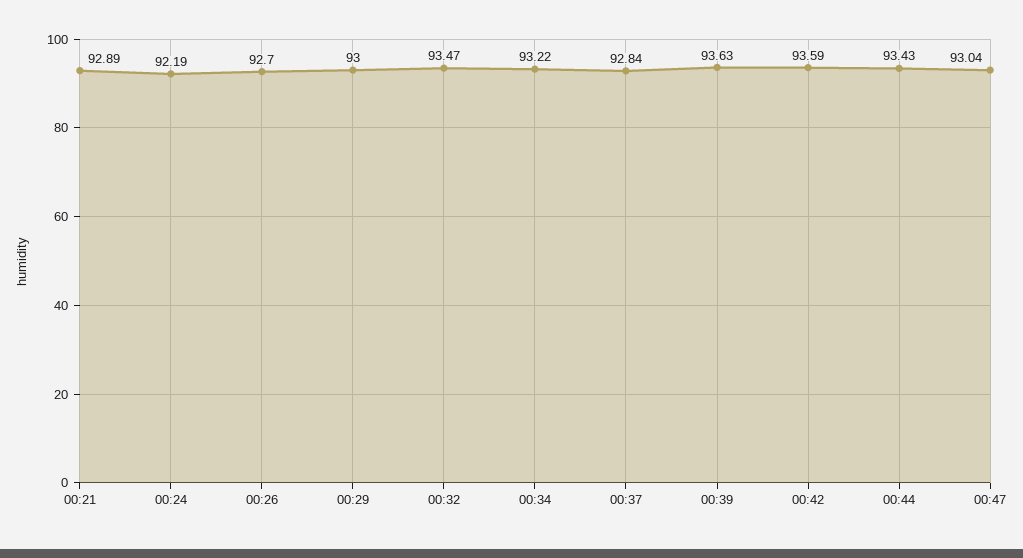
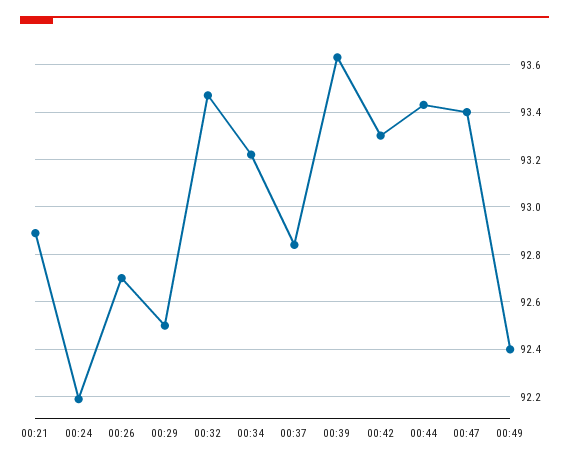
00:29: 93 -> 92.5
00:42: 93.59 -> 93.3
00:47: 93.04 -> 93.4
00:49: none -> 92.4

